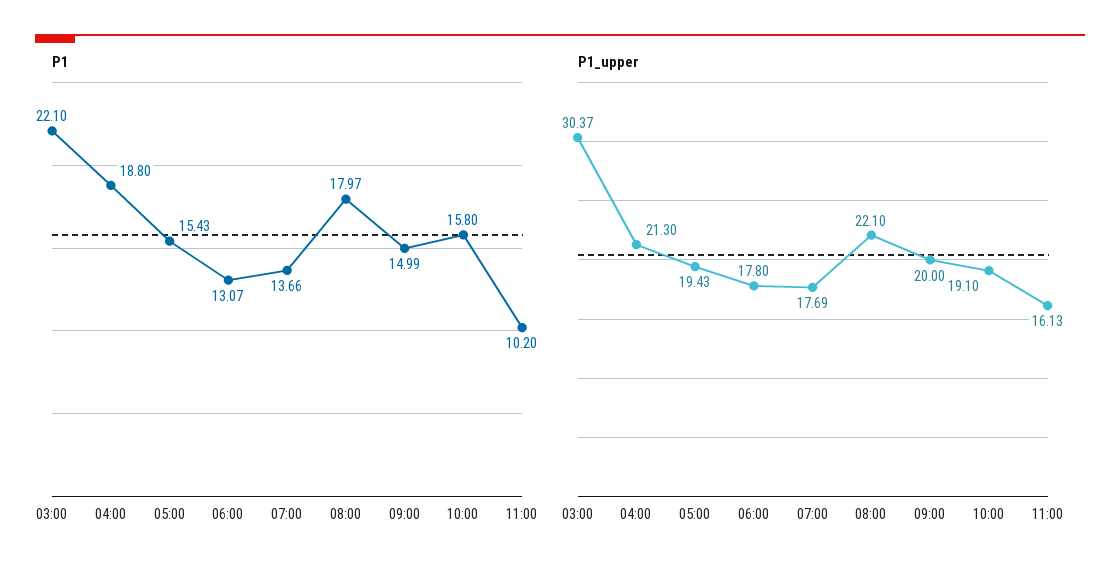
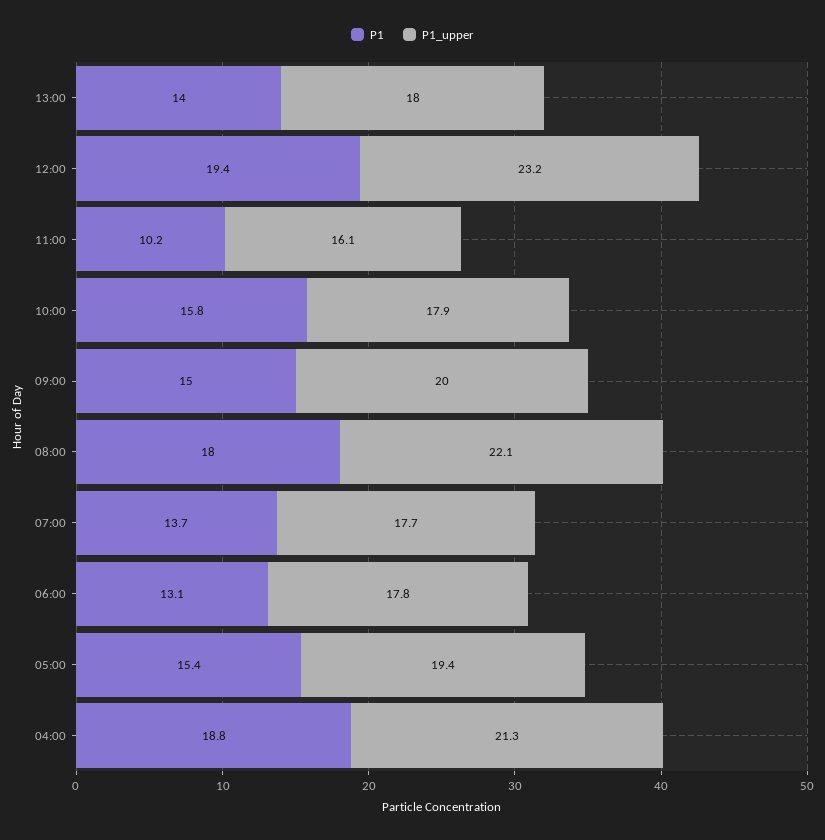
P1, 03:00: 22.1 -> none
P1_upper, 03:00: 30.37 -> none
P1_upper, 10:00: 19.1 -> 17.9
P1, 13:00: none -> 14
P1_upper, 13:00: none -> 18
P1, 12:00: none -> 19.4
P1_upper, 12:00: none -> 23.2

